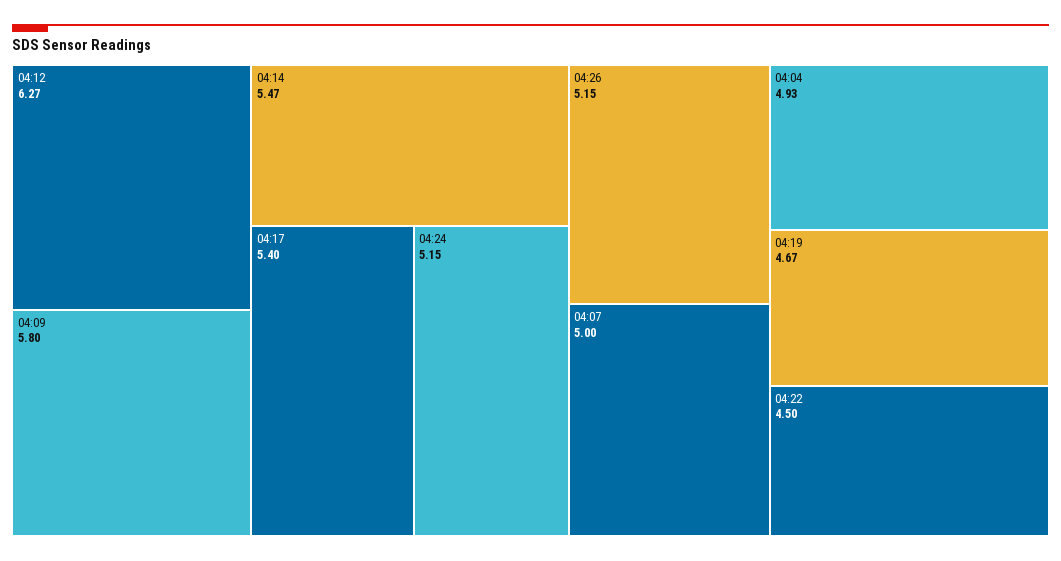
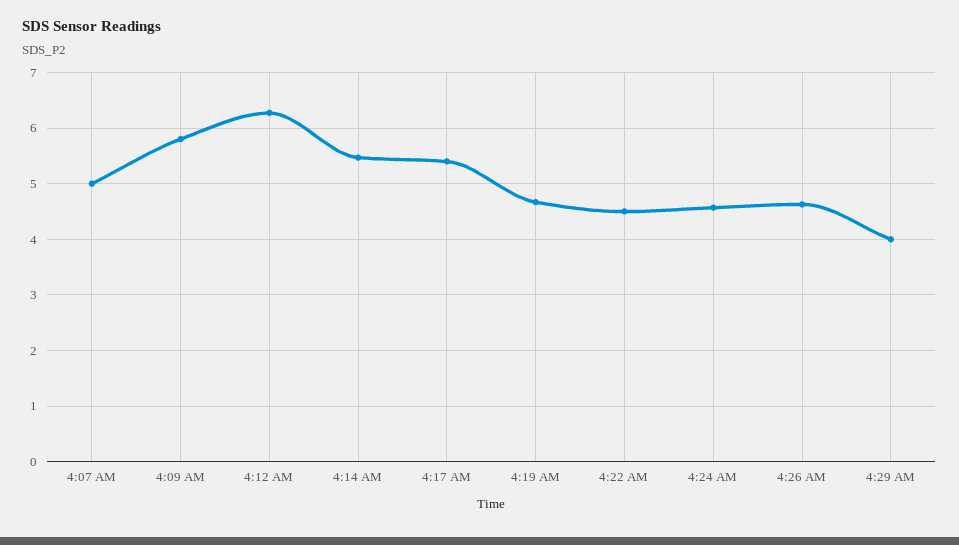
04:24: 5.15 -> 4.6
04:26: 5.15 -> 4.6
04:04: 4.93 -> none
4:29 AM: none -> 4

